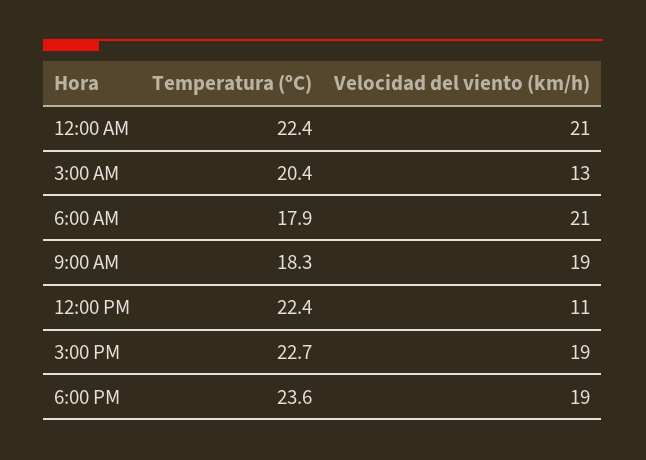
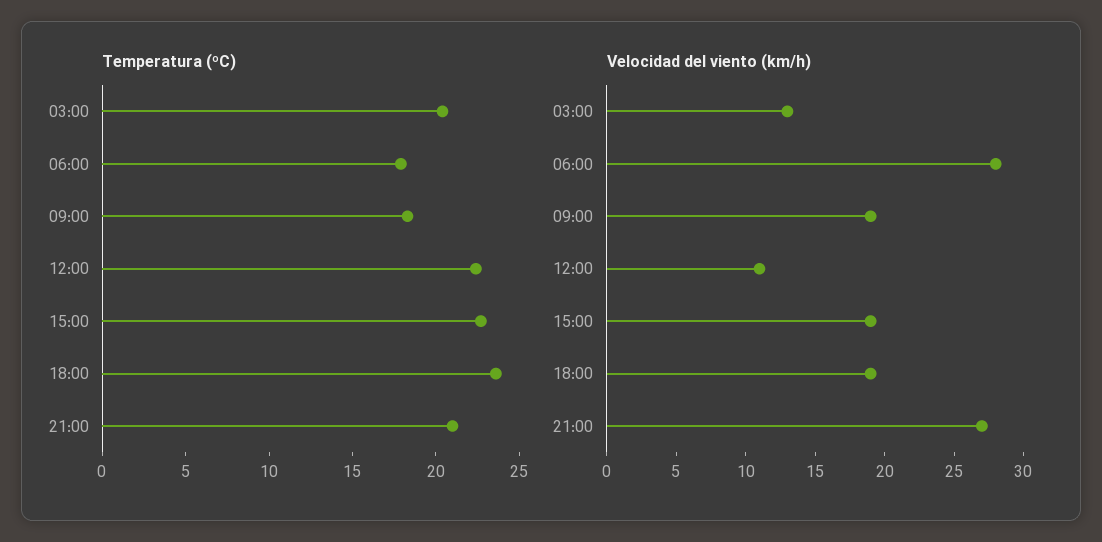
Temperatura (ºC), 12:00 AM: 22.4 -> none
Velocidad del viento (km/h), 12:00 AM: 21 -> none
Velocidad del viento (km/h), 6:00 AM: 21 -> 28
Temperatura (ºC), 21:00: none -> 21
Velocidad del viento (km/h), 21:00: none -> 27

